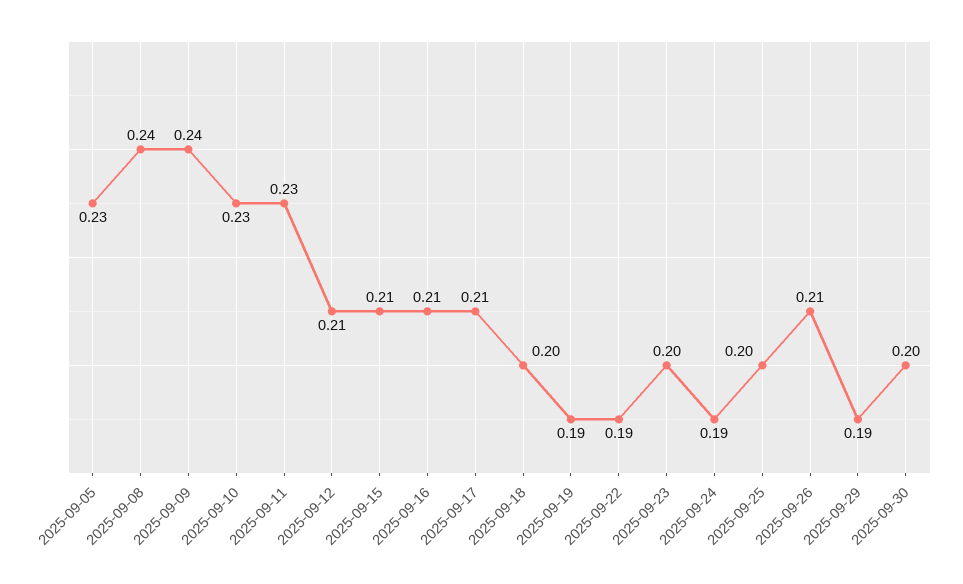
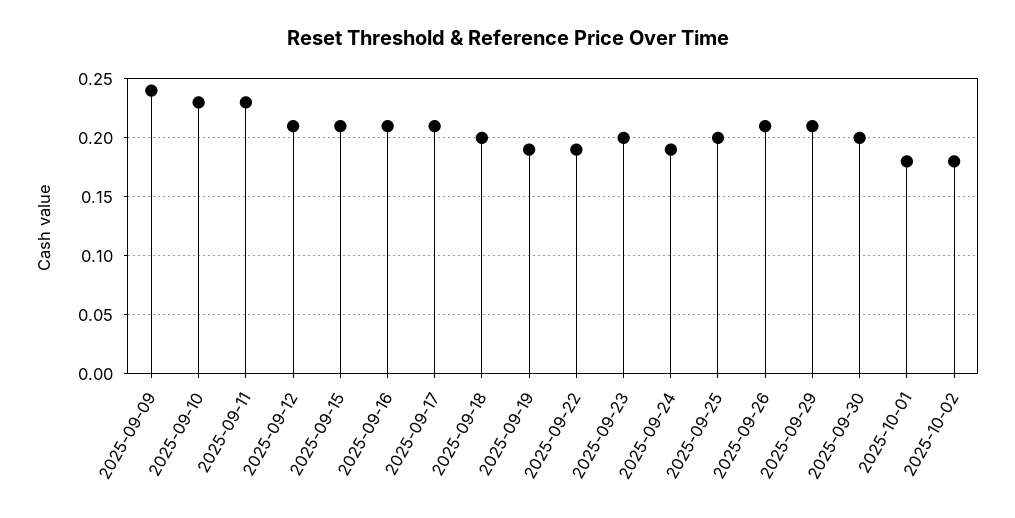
2025-09-05: 0.23 -> none
2025-09-08: 0.24 -> none
2025-09-29: 0.19 -> 0.21
2025-10-01: none -> 0.18
2025-10-02: none -> 0.18

